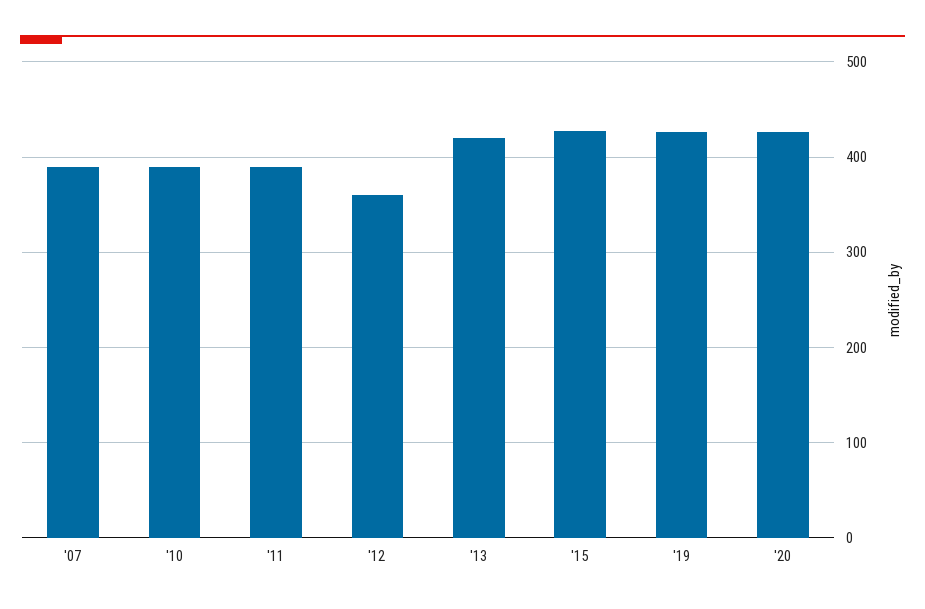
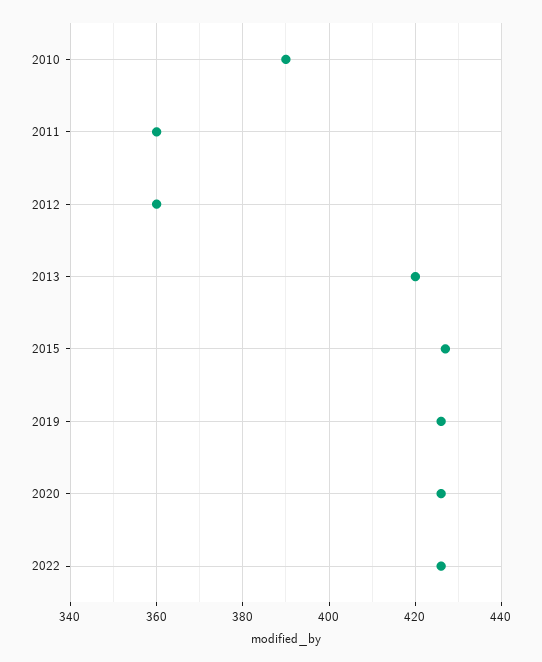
'07: 390 -> none
'11: 390 -> 360
2022: none -> 425

